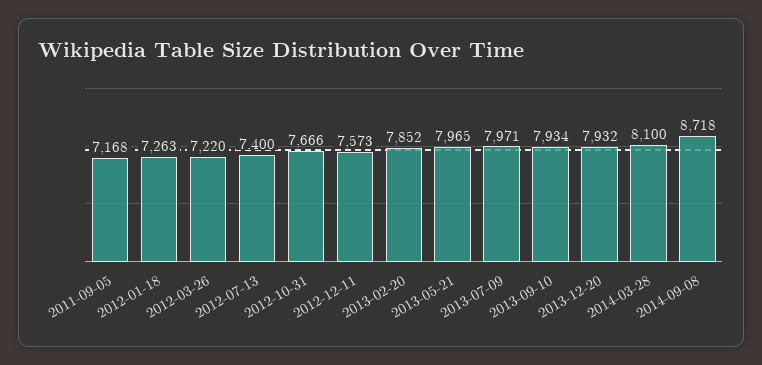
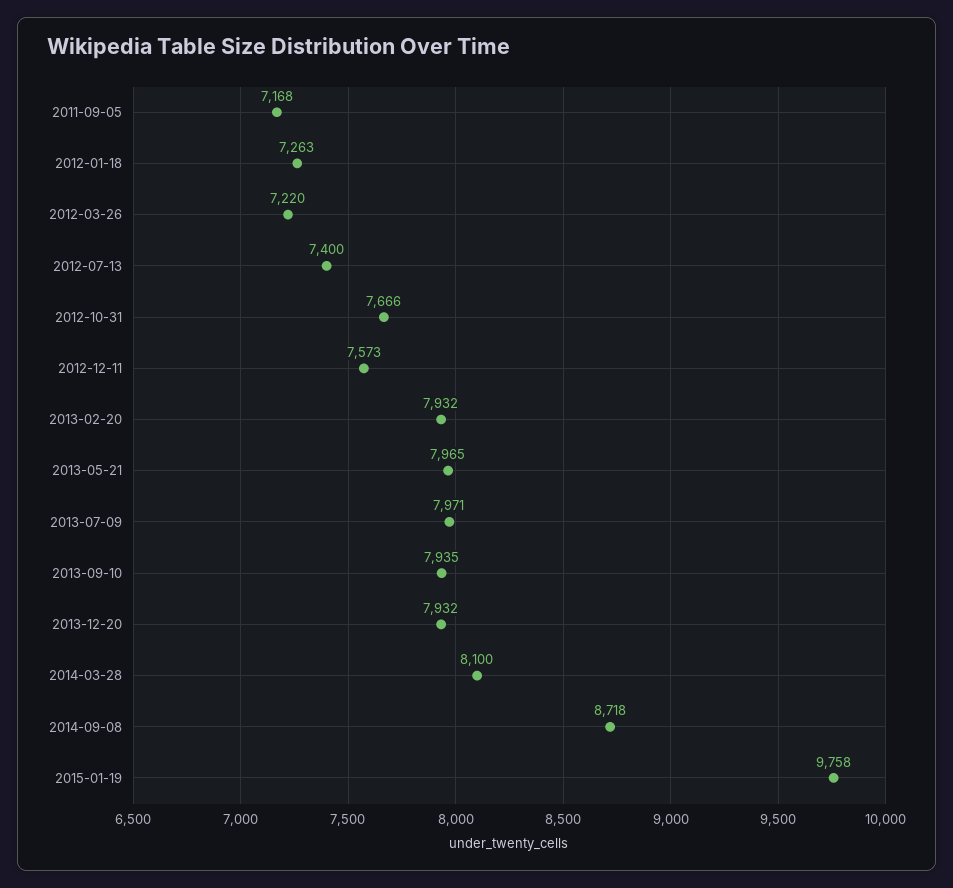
2013-02-20: 7852 -> 7932
2013-09-10: 7934 -> 7935
2015-01-19: none -> 9758

